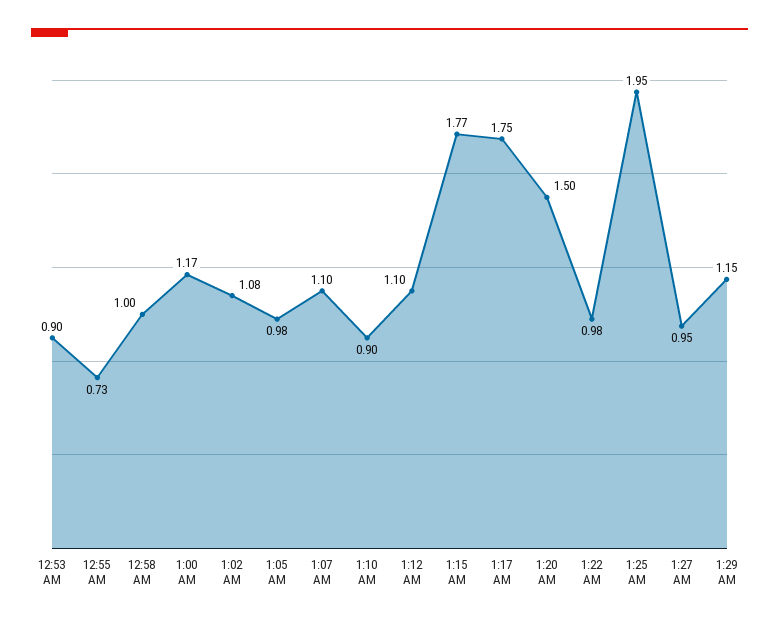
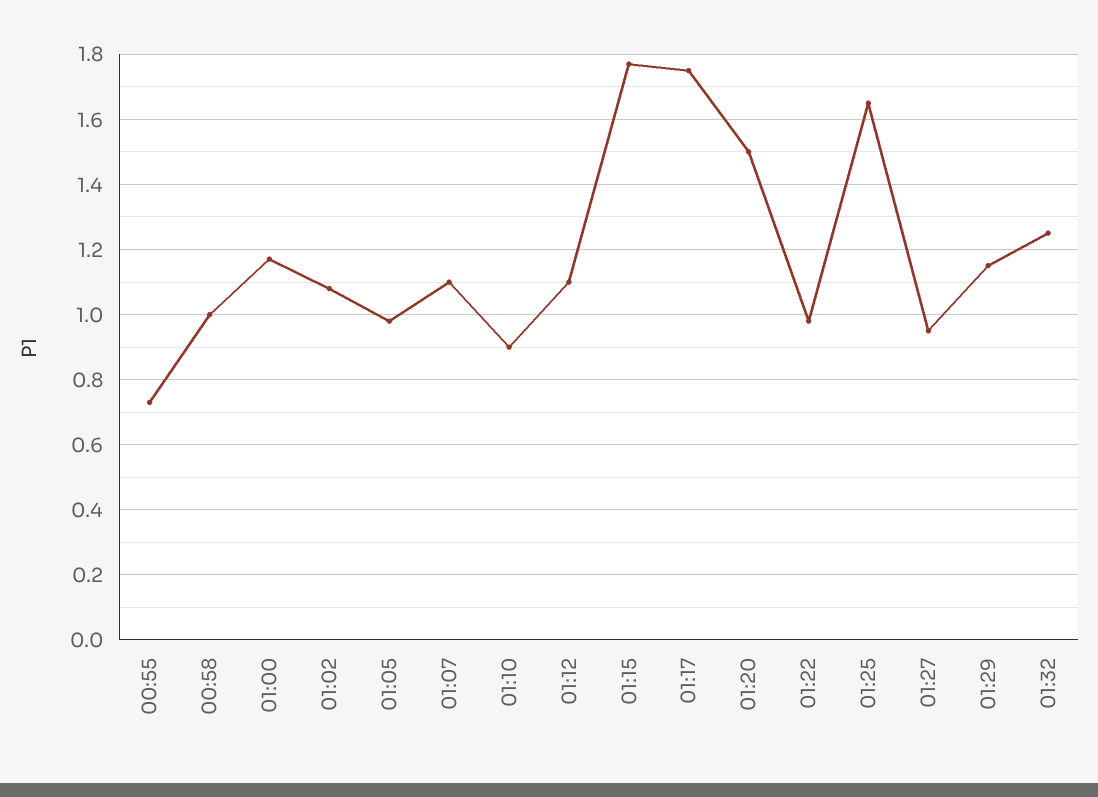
12:53 AM: 0.9 -> none
1:25 AM: 1.95 -> 1.65
01:32: none -> 1.25

